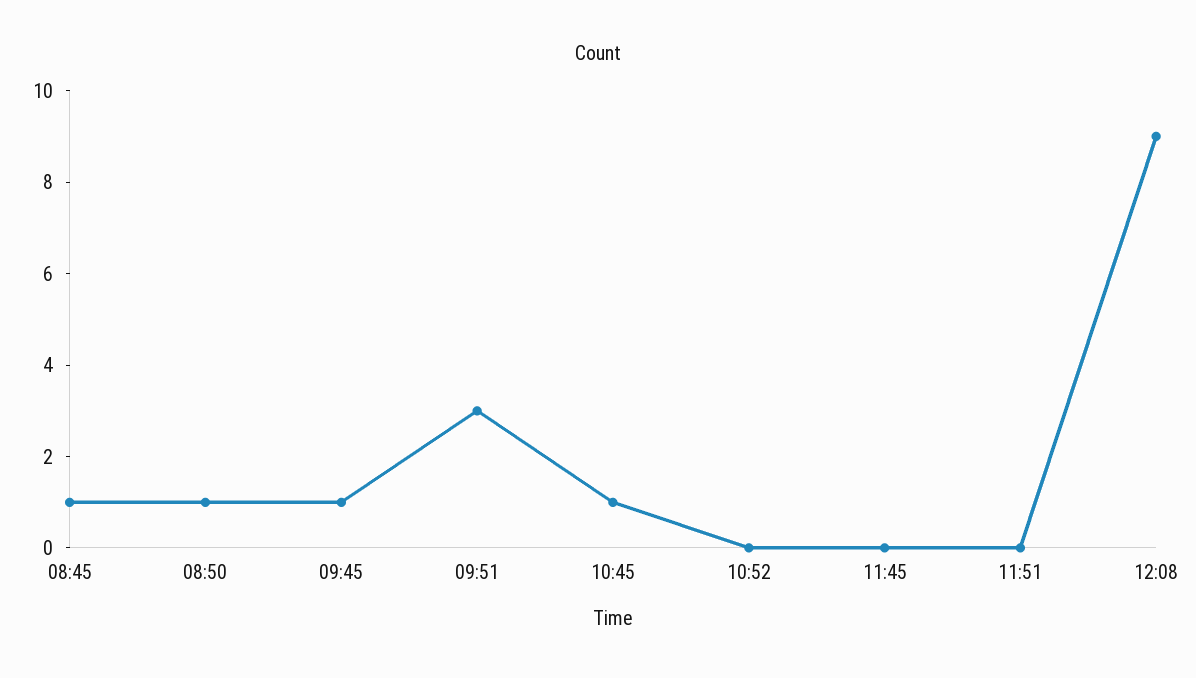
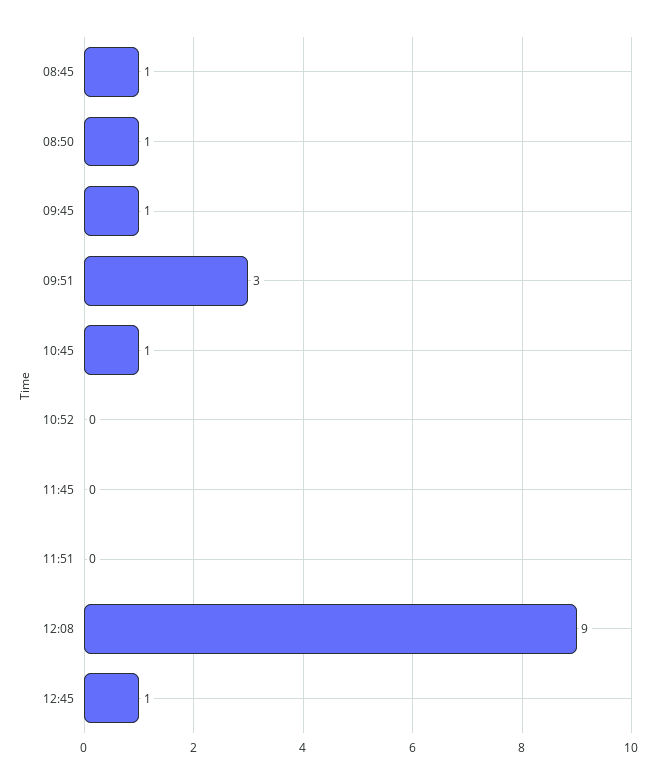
12:45: none -> 1

